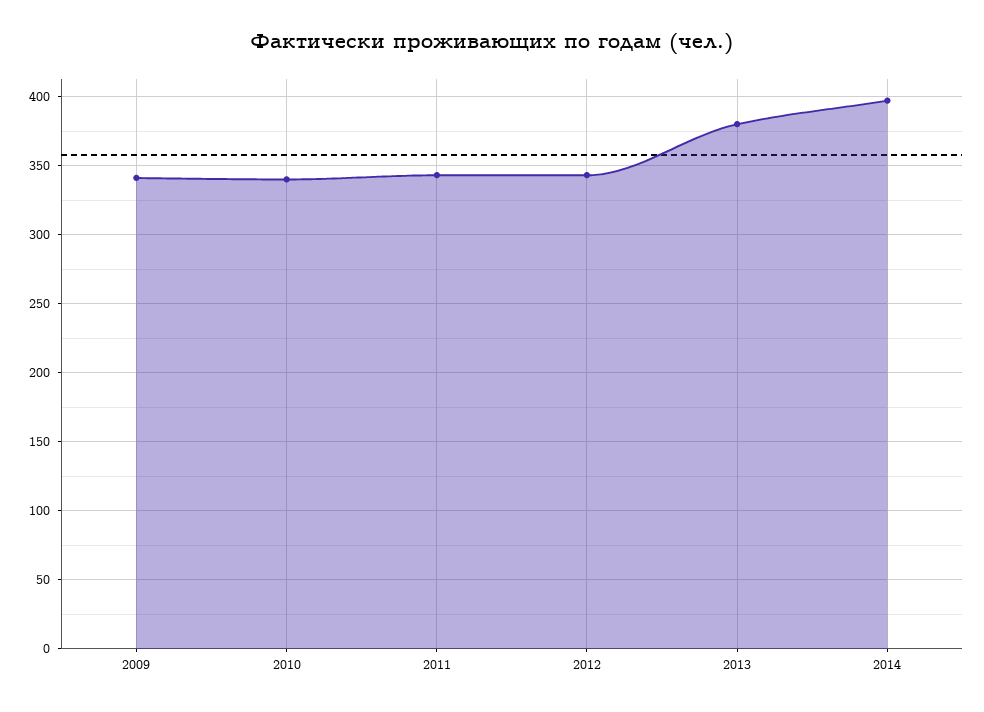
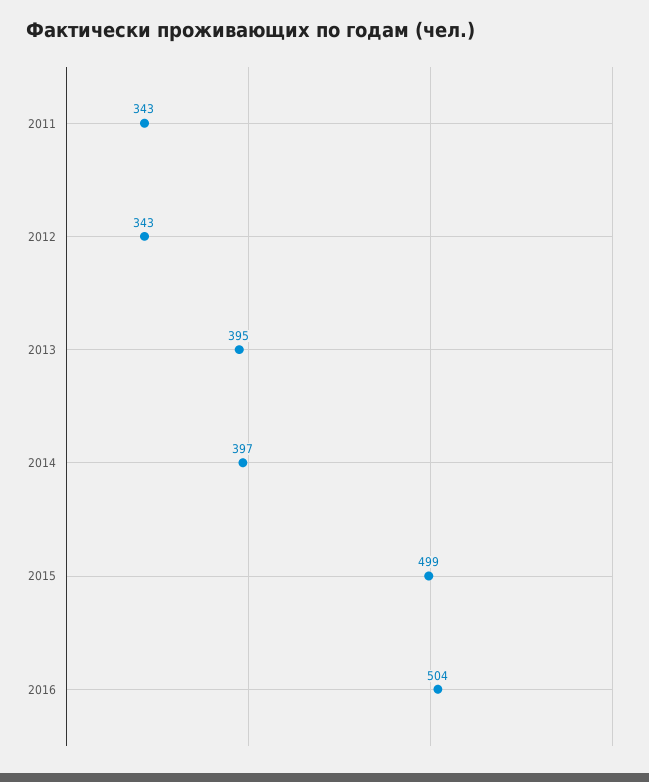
2009: 340 -> none
2010: 340 -> none
2013: 380 -> 395
2015: none -> 499
2016: none -> 504

